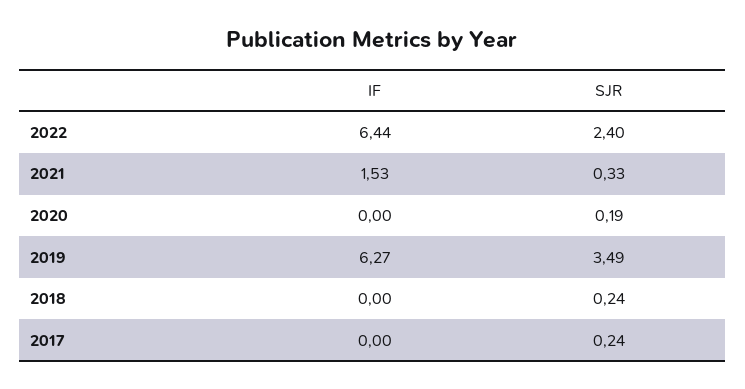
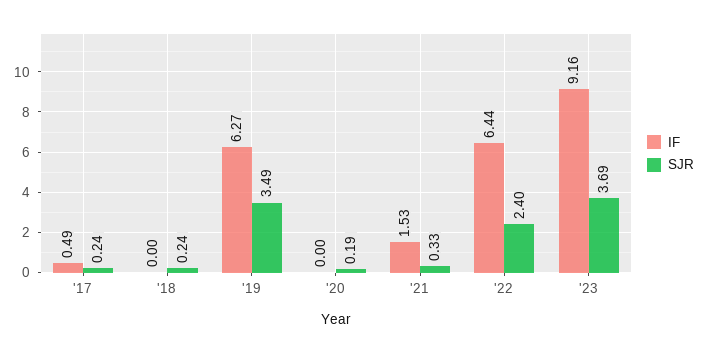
IF, 2017: 0 -> 0.49
IF, '23: none -> 9.16
SJR, '23: none -> 3.69

